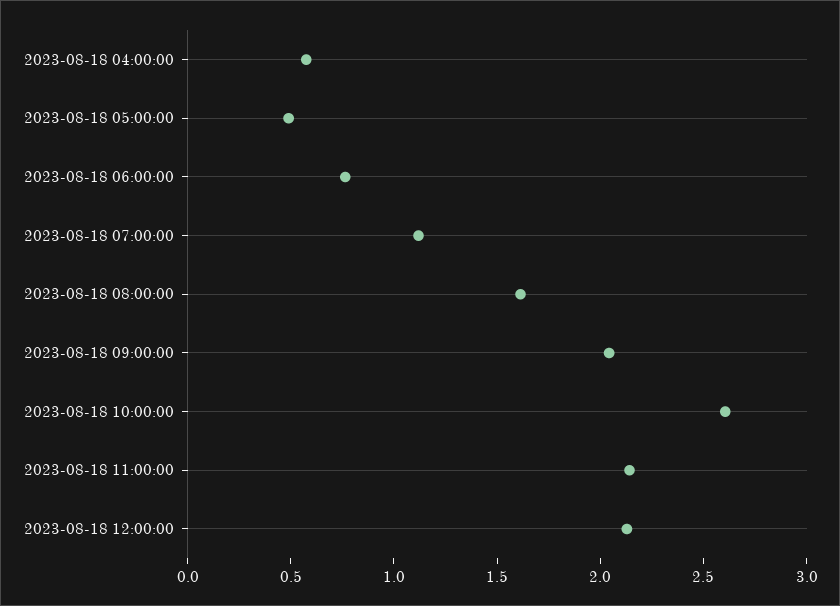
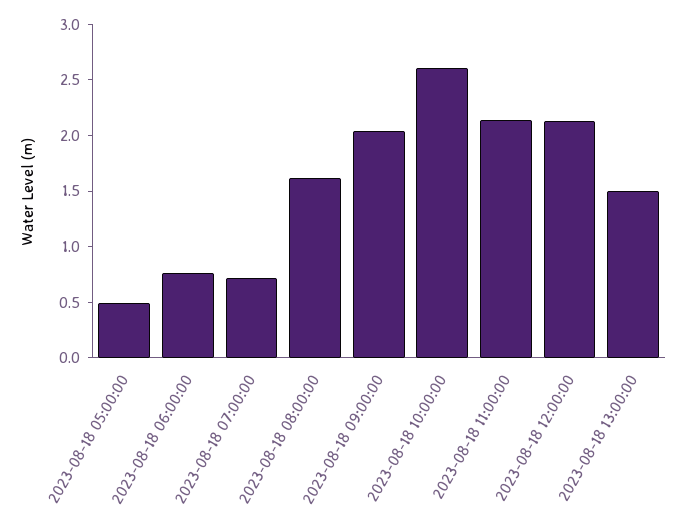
2023-08-18 04:00:00: 0.6 -> none
2023-08-18 07:00:00: 1.1 -> 0.7
2023-08-18 13:00:00: none -> 1.5

